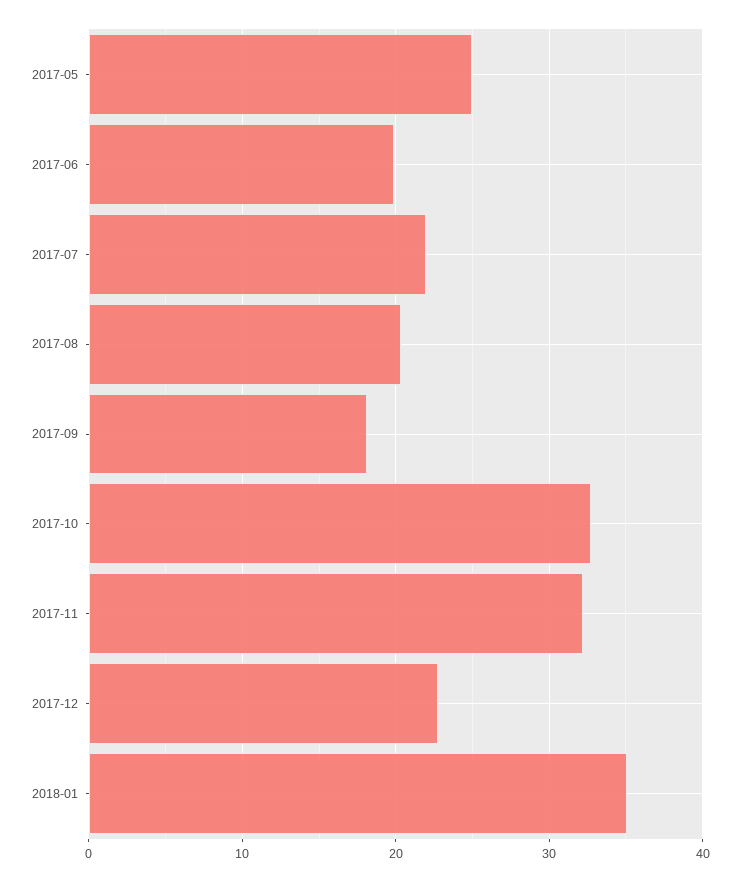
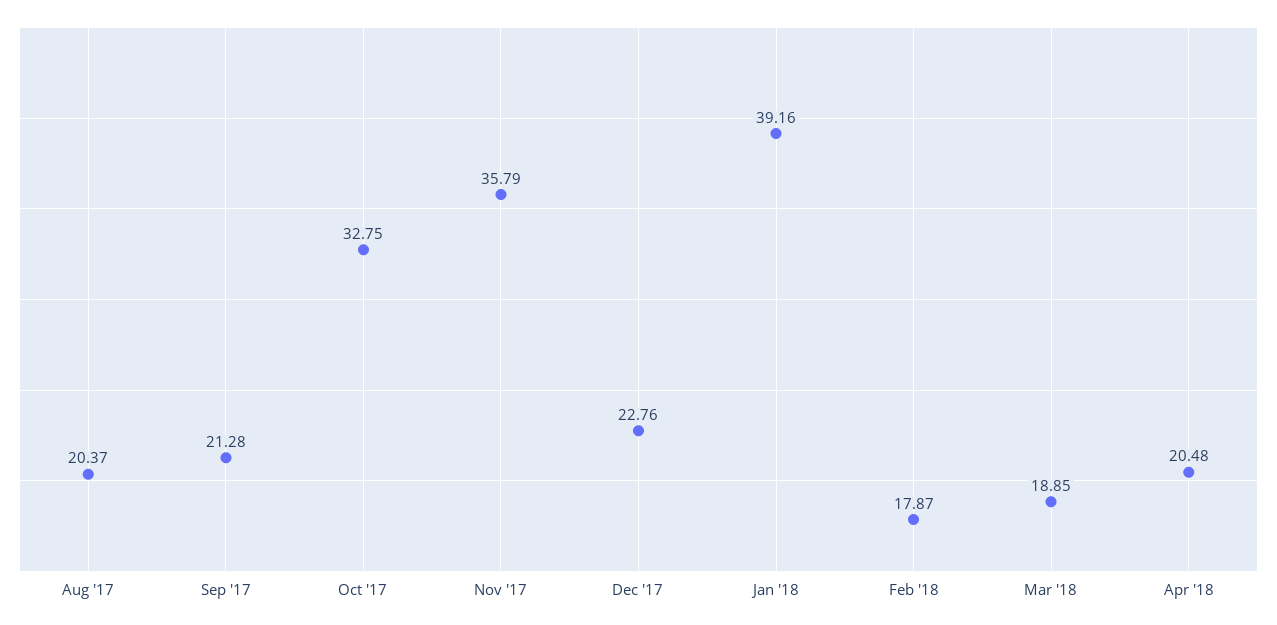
2017-05: 25 -> none
2017-06: 20 -> none
2017-07: 22 -> none
2017-09: 18 -> 21.28
2017-11: 32 -> 35.79
2018-01: 35 -> 39.16
Feb '18: none -> 17.87
Mar '18: none -> 18.85
Apr '18: none -> 20.48

